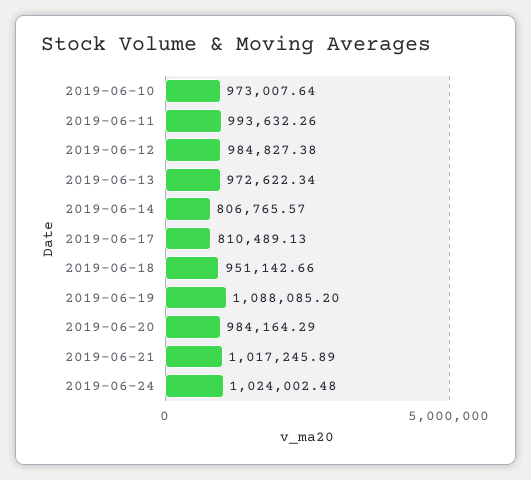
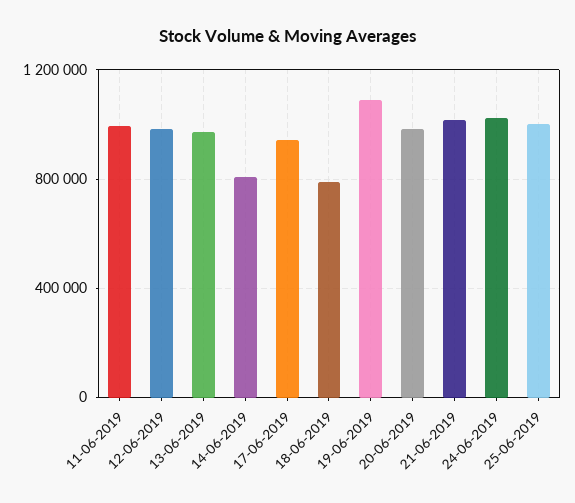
2019-06-10: 973007.64 -> none
2019-06-17: 810489.13 -> 950000
2019-06-18: 951142.66 -> 800000
25-06-2019: none -> 1000000

